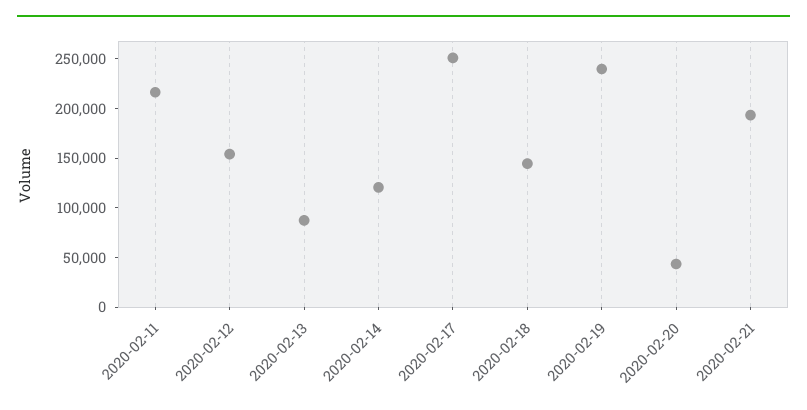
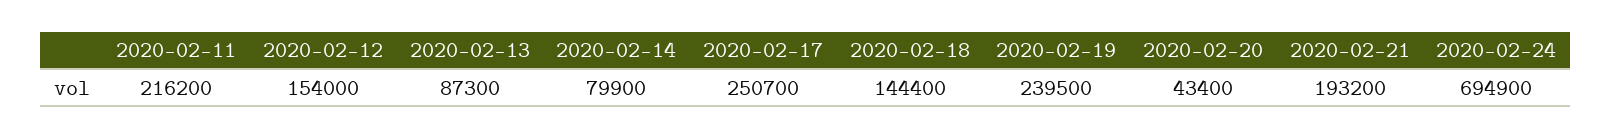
2020-02-14: 120000 -> 79900
2020-02-24: none -> 694900

